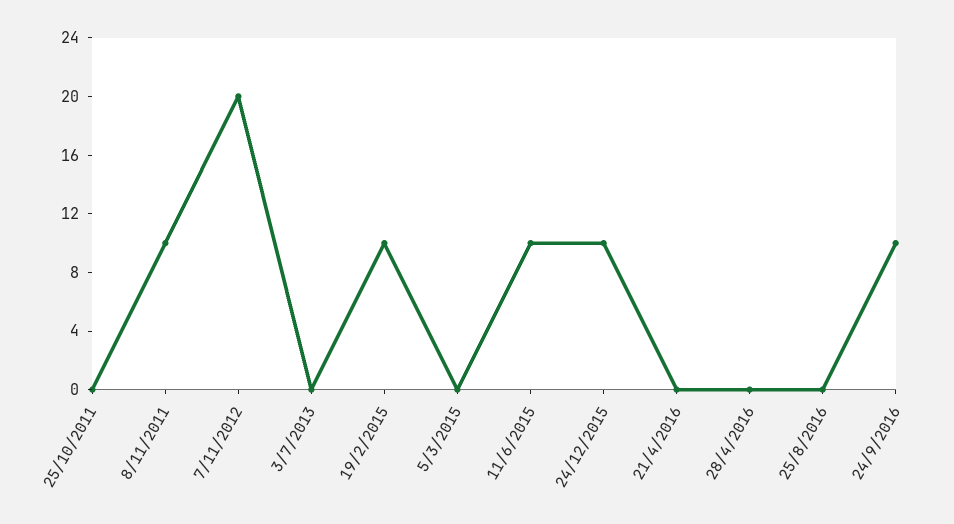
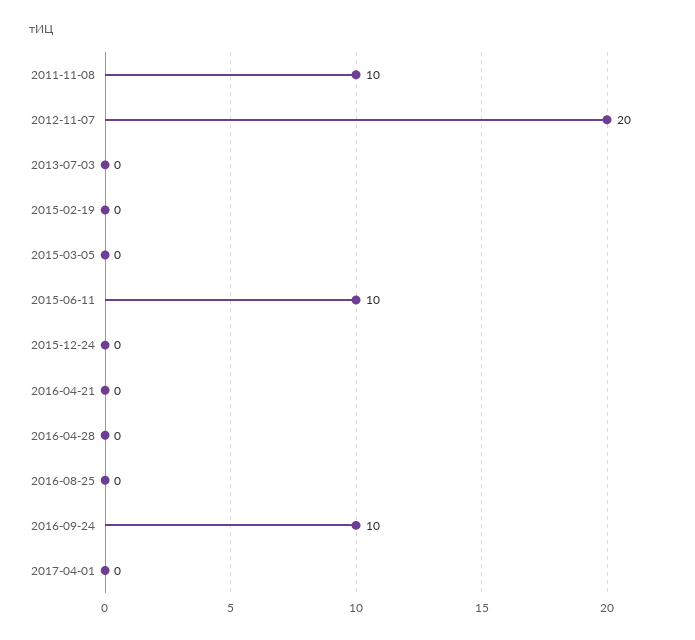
25/10/2011: 0 -> none
19/2/2015: 10 -> 0
24/12/2015: 10 -> 0
2017-04-01: none -> 0

